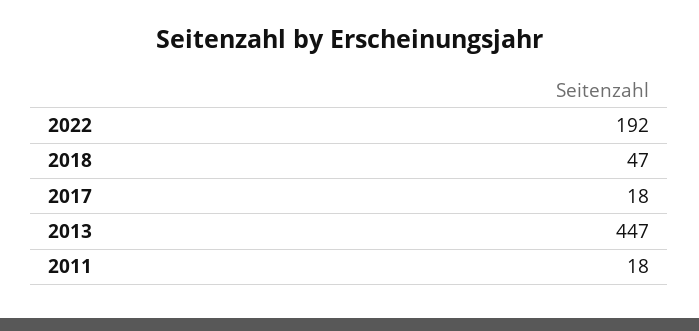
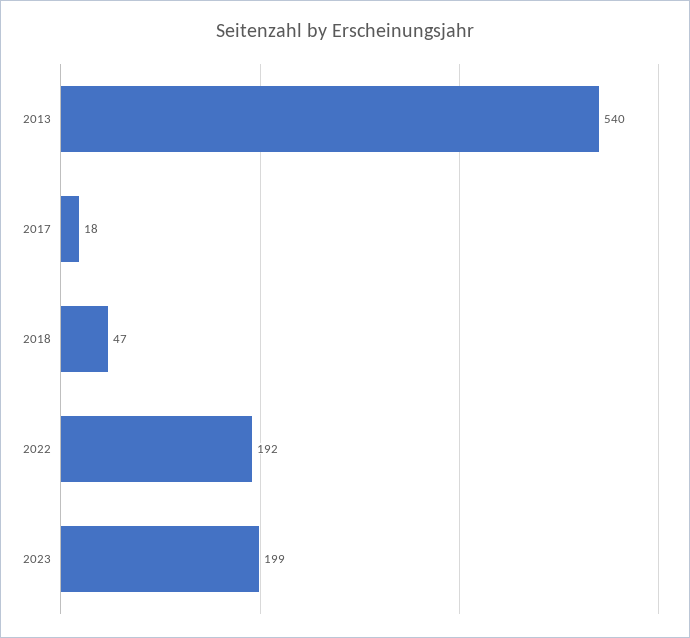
2013: 447 -> 540
2011: 18 -> none
2023: none -> 199

